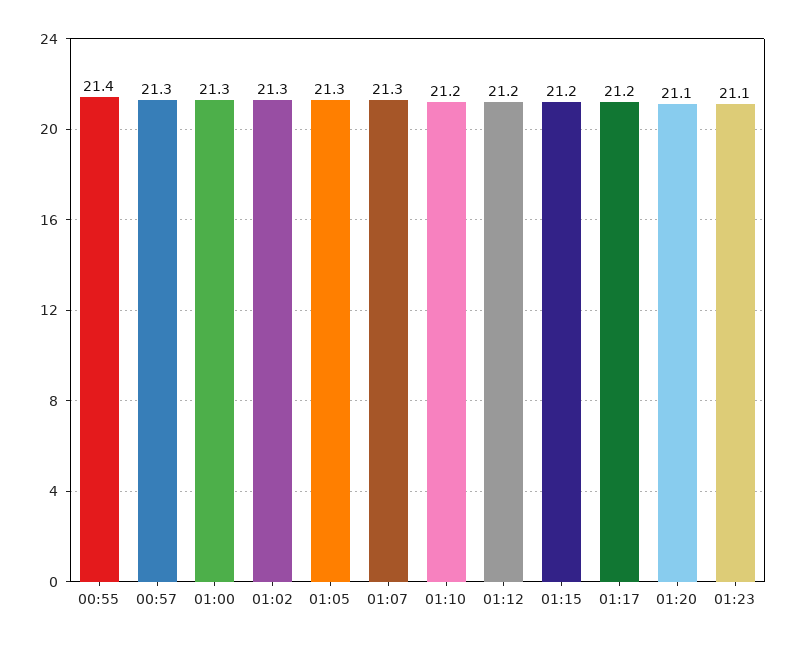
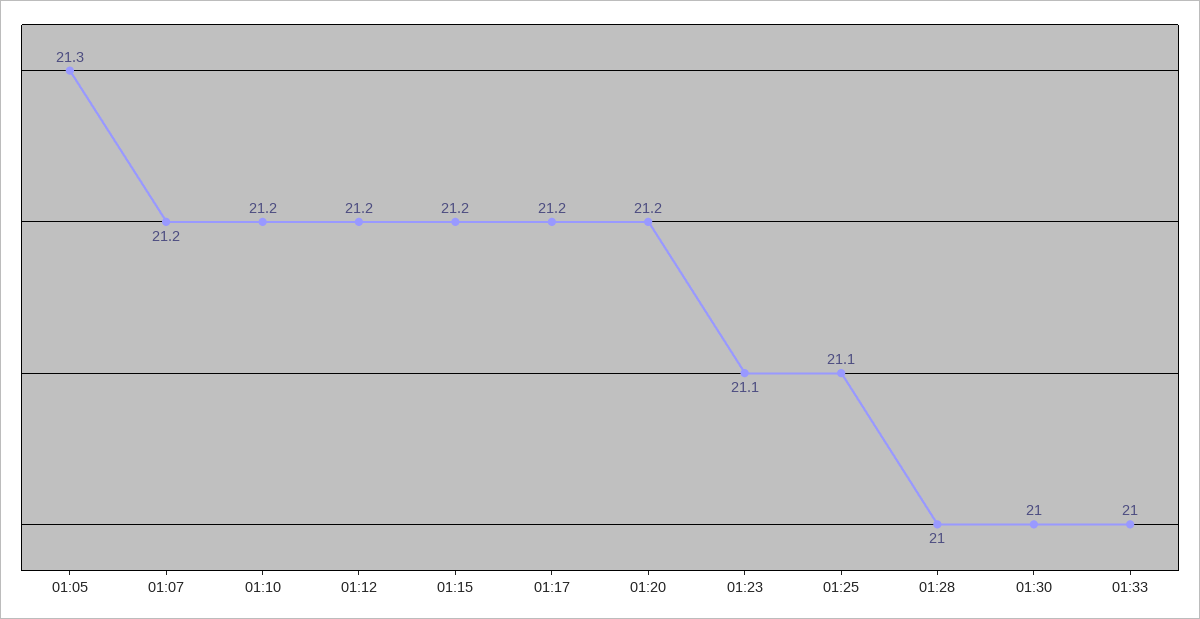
00:55: 21.4 -> none
00:57: 21.3 -> none
01:00: 21.3 -> none
01:02: 21.3 -> none
01:07: 21.3 -> 21.2
01:20: 21.1 -> 21.2
01:25: none -> 21.1
01:28: none -> 21
01:30: none -> 21
01:33: none -> 21

